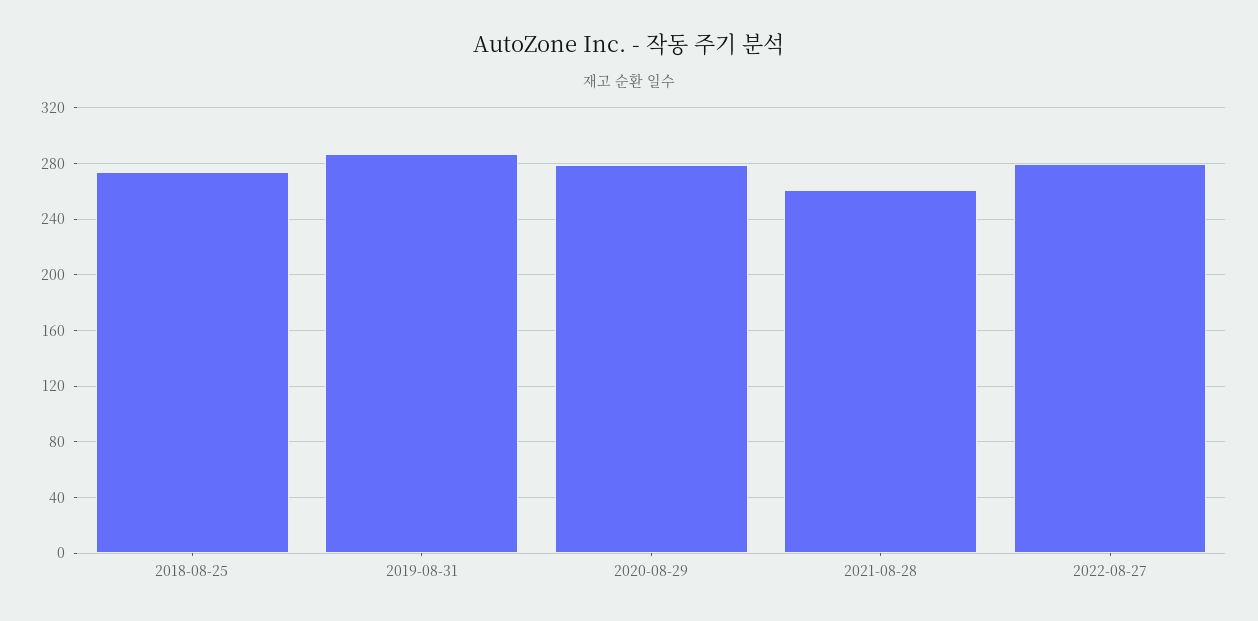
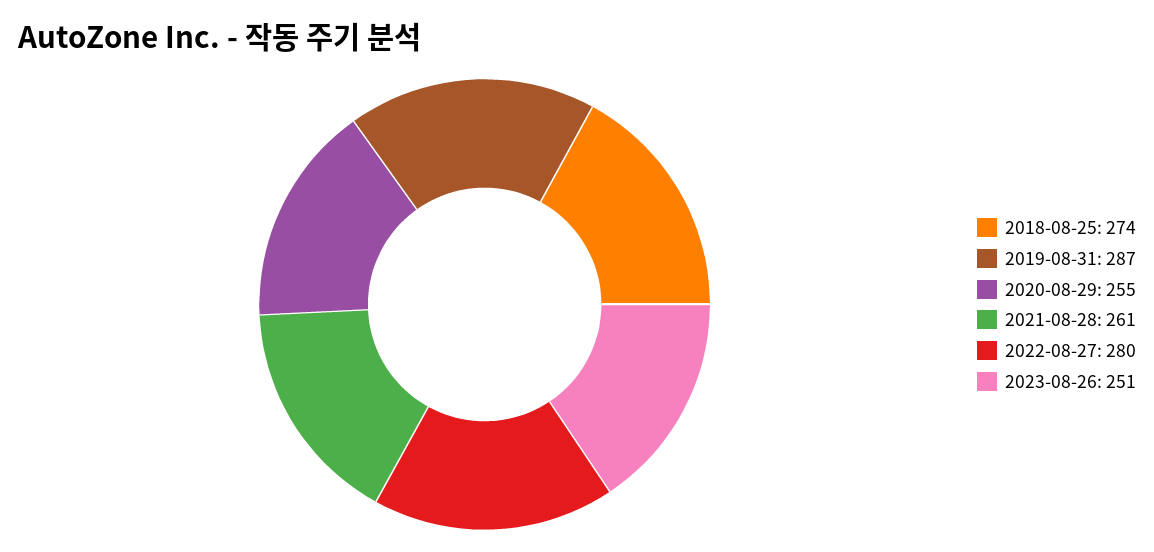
2020-08-29: 280 -> 255
2023-08-26: none -> 251

